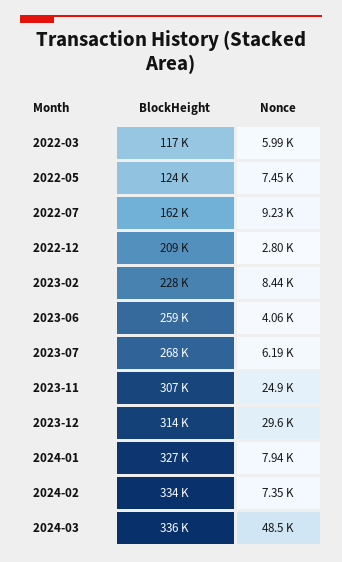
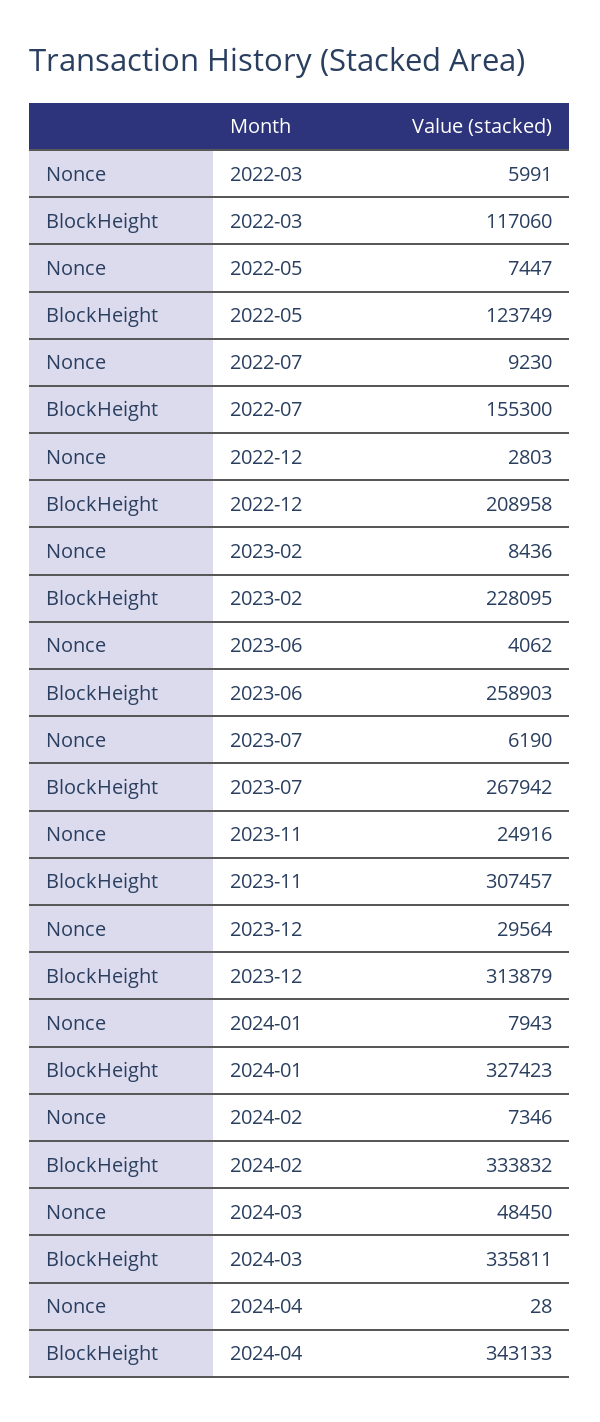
BlockHeight, 2022-07: 162000 -> 155300
Nonce, 2024-04: none -> 28
BlockHeight, 2024-04: none -> 343133

